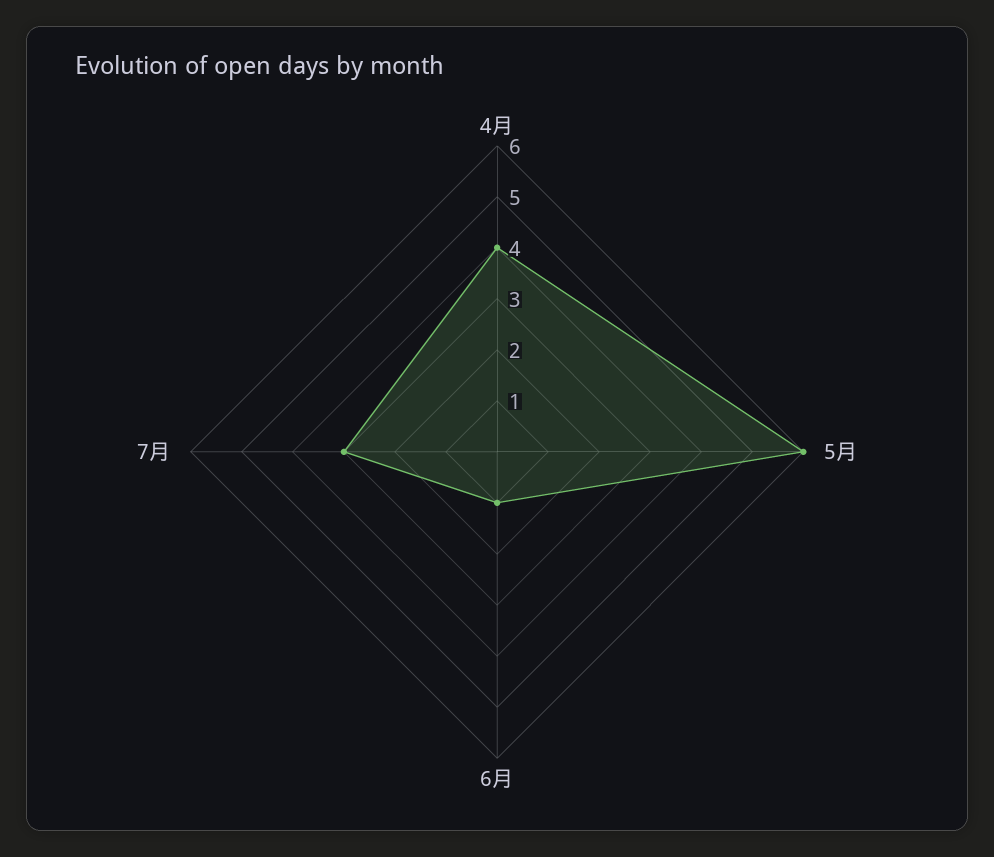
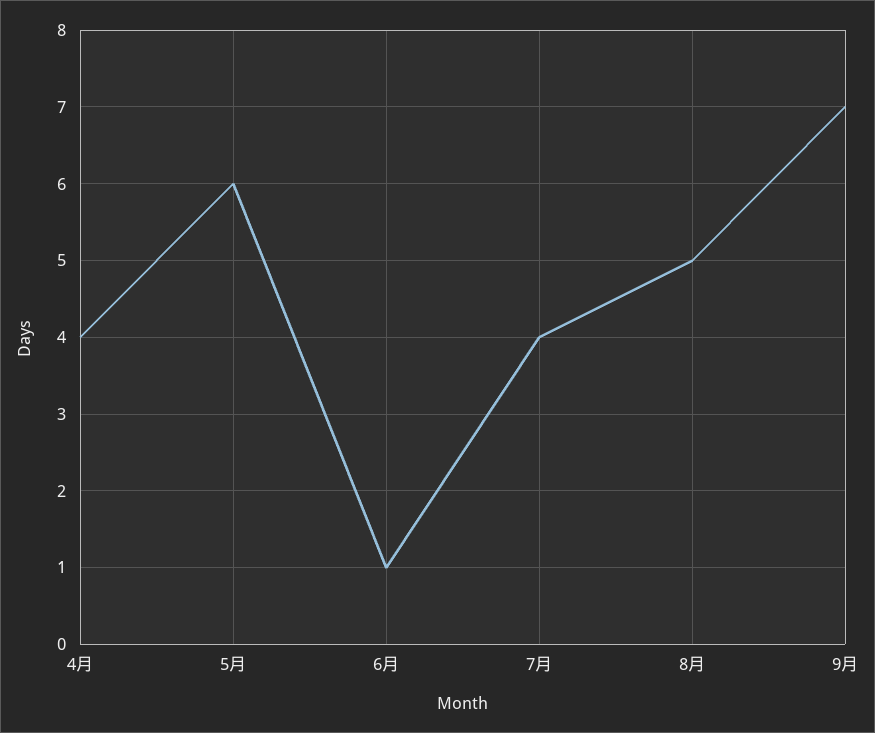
7月: 3 -> 4
8月: none -> 5
9月: none -> 7

